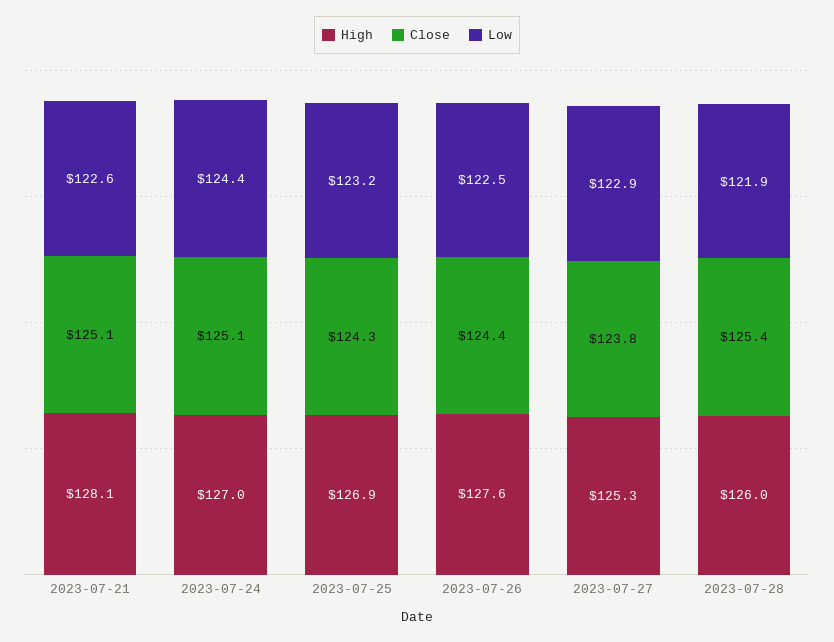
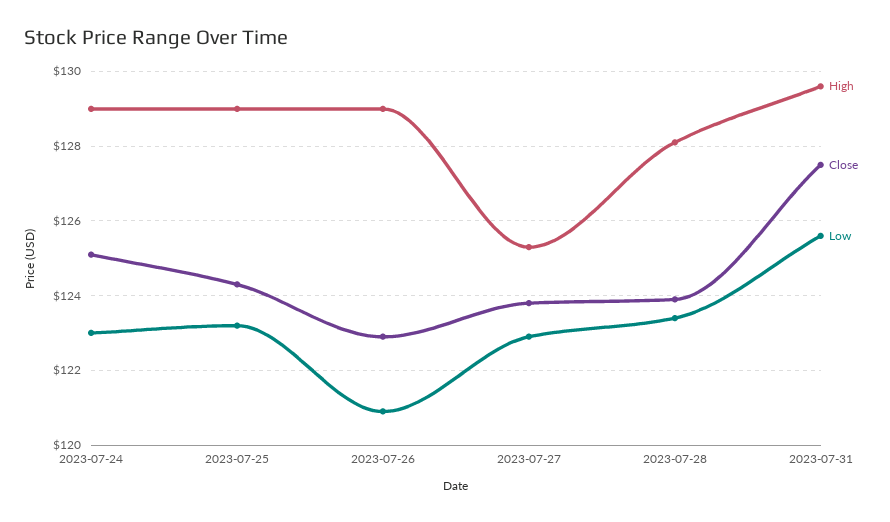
High, 2023-07-21: 128.1 -> none
Close, 2023-07-21: 125.1 -> none
Low, 2023-07-21: 122.6 -> none
High, 2023-07-24: 127 -> 129
Low, 2023-07-24: 124.4 -> 123
High, 2023-07-25: 126.9 -> 129
High, 2023-07-26: 127.6 -> 129
Close, 2023-07-26: 124.4 -> 123
Low, 2023-07-26: 122.5 -> 121
High, 2023-07-28: 126 -> 128
Close, 2023-07-28: 125.4 -> 124
Low, 2023-07-28: 121.9 -> 123.5
High, 2023-07-31: none -> 129.5
Close, 2023-07-31: none -> 127.5
Low, 2023-07-31: none -> 125.5

